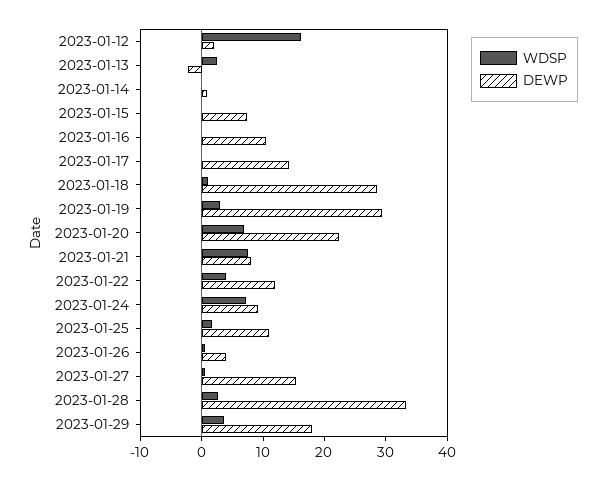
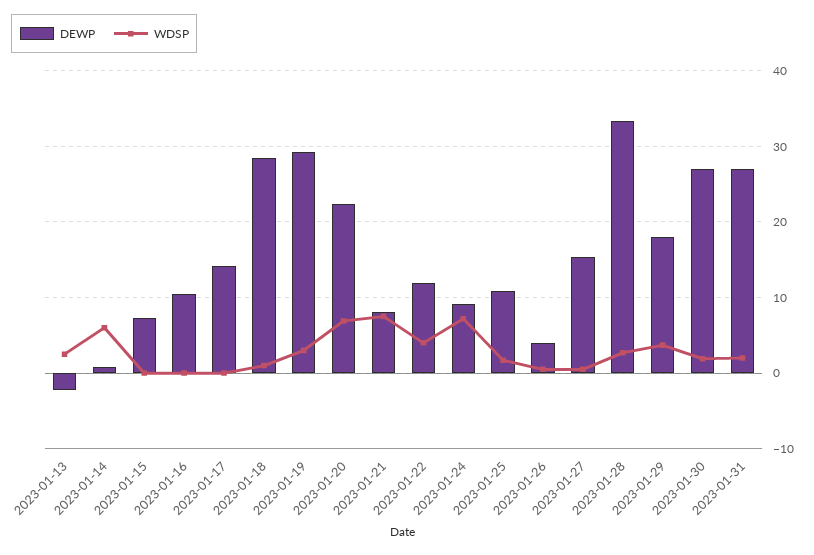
WDSP, 2023-01-12: 16 -> none
DEWP, 2023-01-12: 2 -> none
WDSP, 2023-01-14: 0 -> 6
DEWP, 2023-01-30: none -> 27
WDSP, 2023-01-30: none -> 2
DEWP, 2023-01-31: none -> 27
WDSP, 2023-01-31: none -> 2

